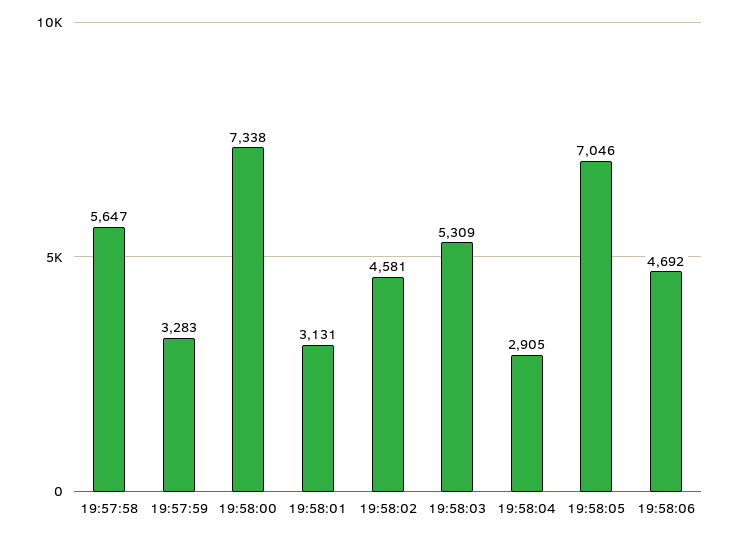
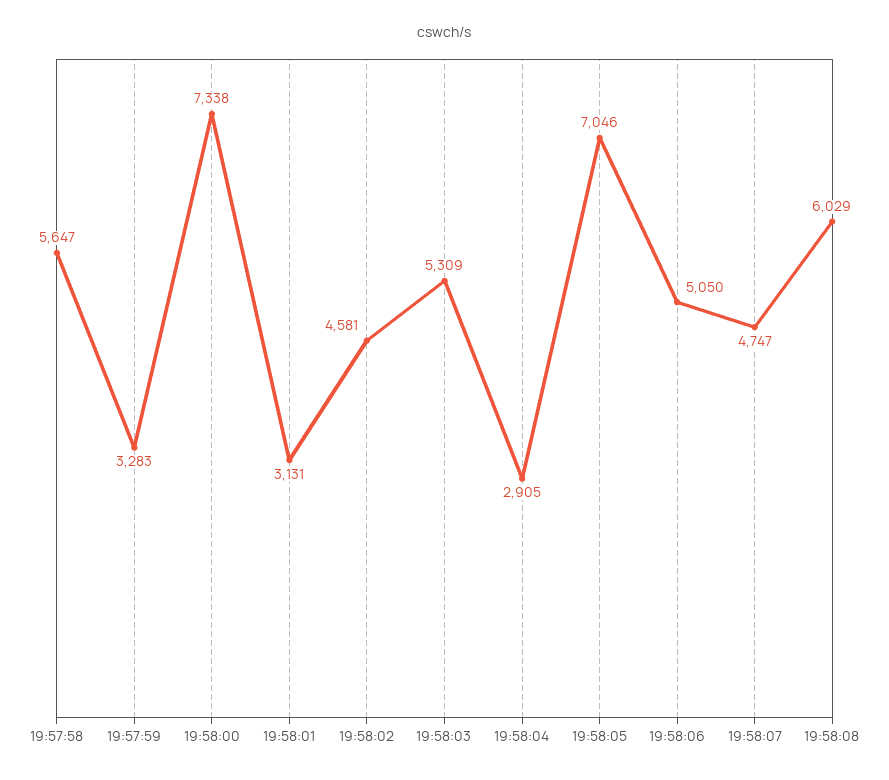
19:58:06: 4692 -> 5050
19:58:07: none -> 4747
19:58:08: none -> 6029

